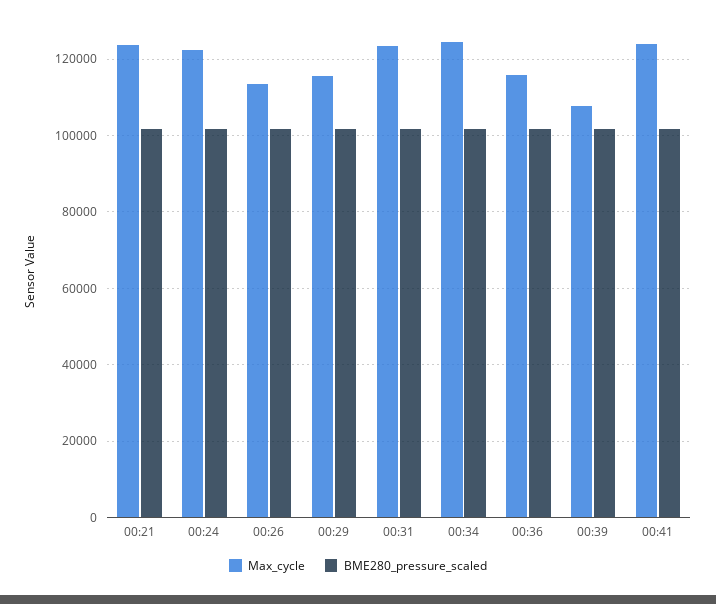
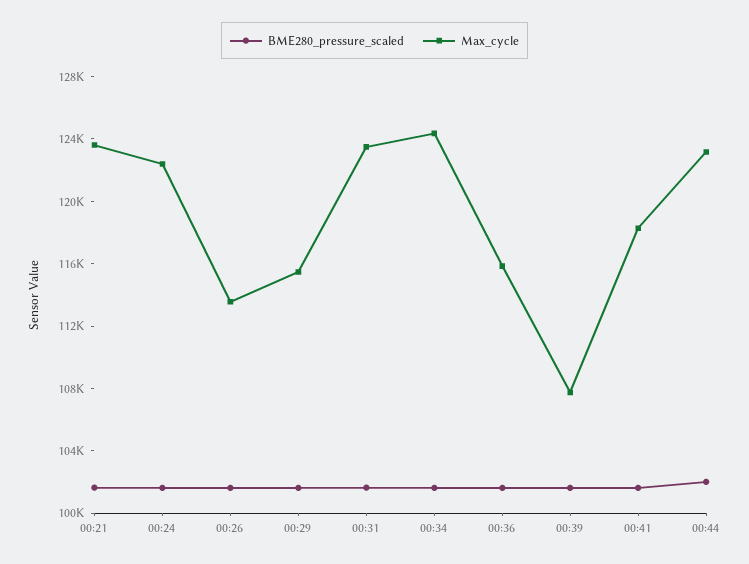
Max_cycle, 00:41: 124000 -> 118000
BME280_pressure_scaled, 00:44: none -> 102000
Max_cycle, 00:44: none -> 123000

